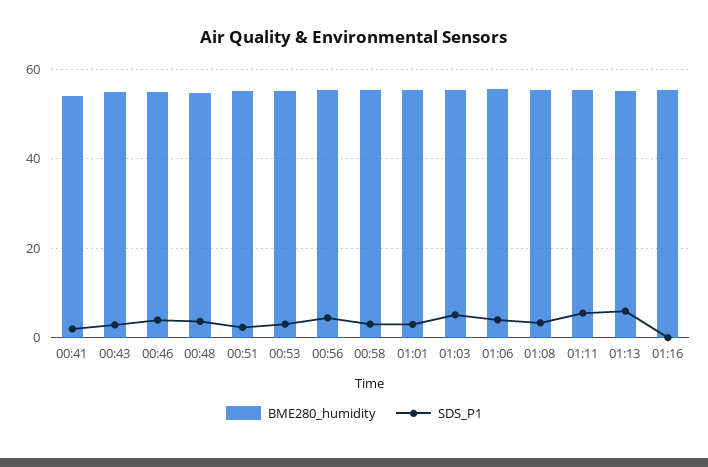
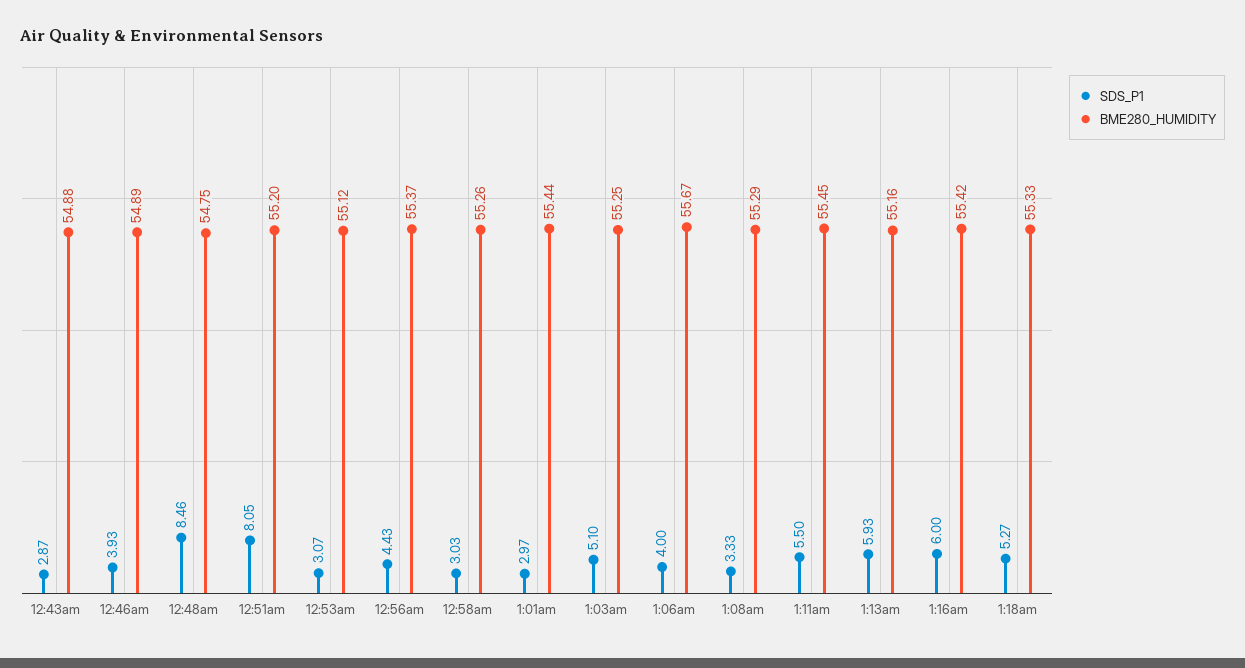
BME280_humidity, 00:41: 54 -> none
SDS_P1, 00:41: 2 -> none
SDS_P1, 00:48: 4 -> 8.46
SDS_P1, 00:51: 2 -> 8.05
SDS_P1, 01:16: 0 -> 6
SDS_P1, 1:18am: none -> 5.27
BME280_humidity, 1:18am: none -> 55.33

